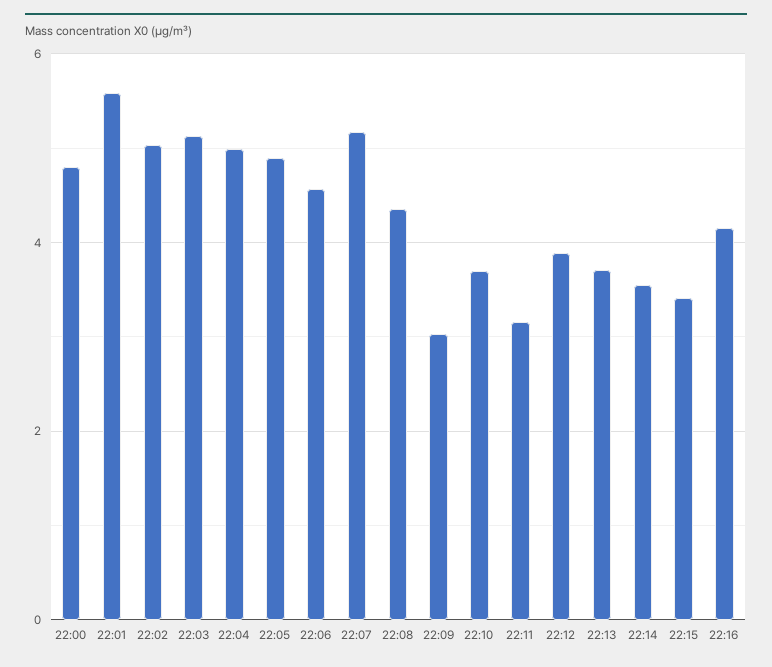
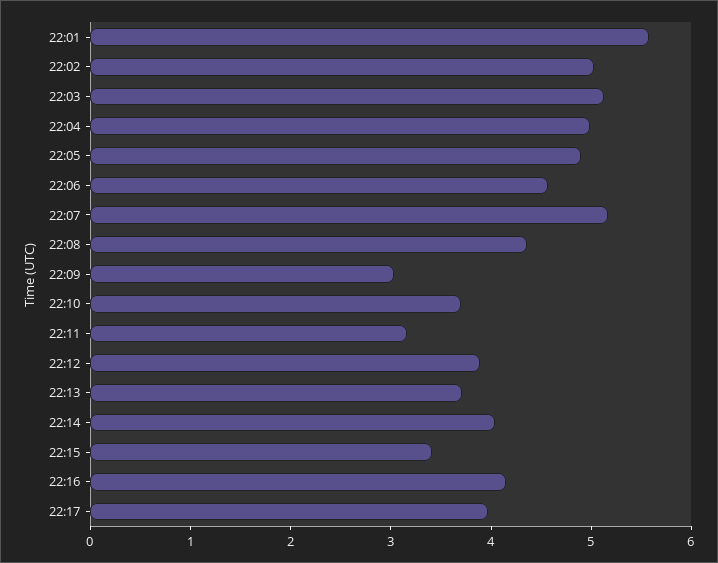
22:00: 4.8 -> none
22:14: 3.6 -> 4
22:17: none -> 4

